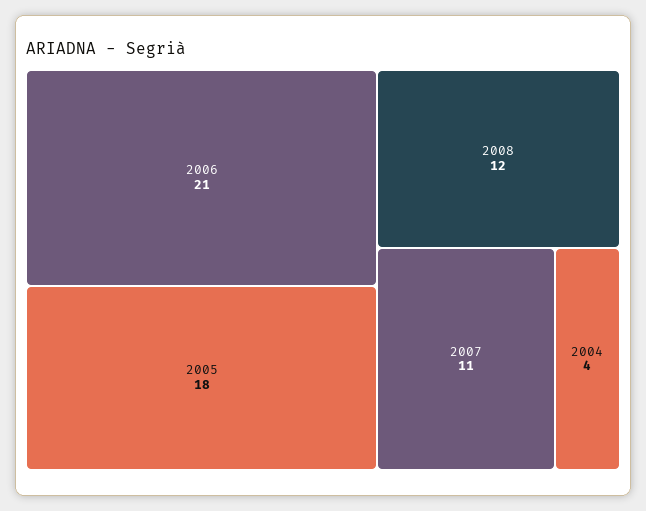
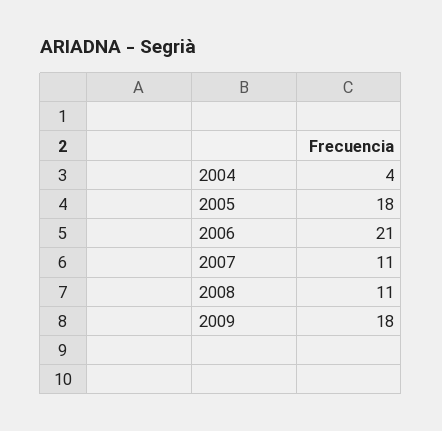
2008: 12 -> 11
2009: none -> 18

